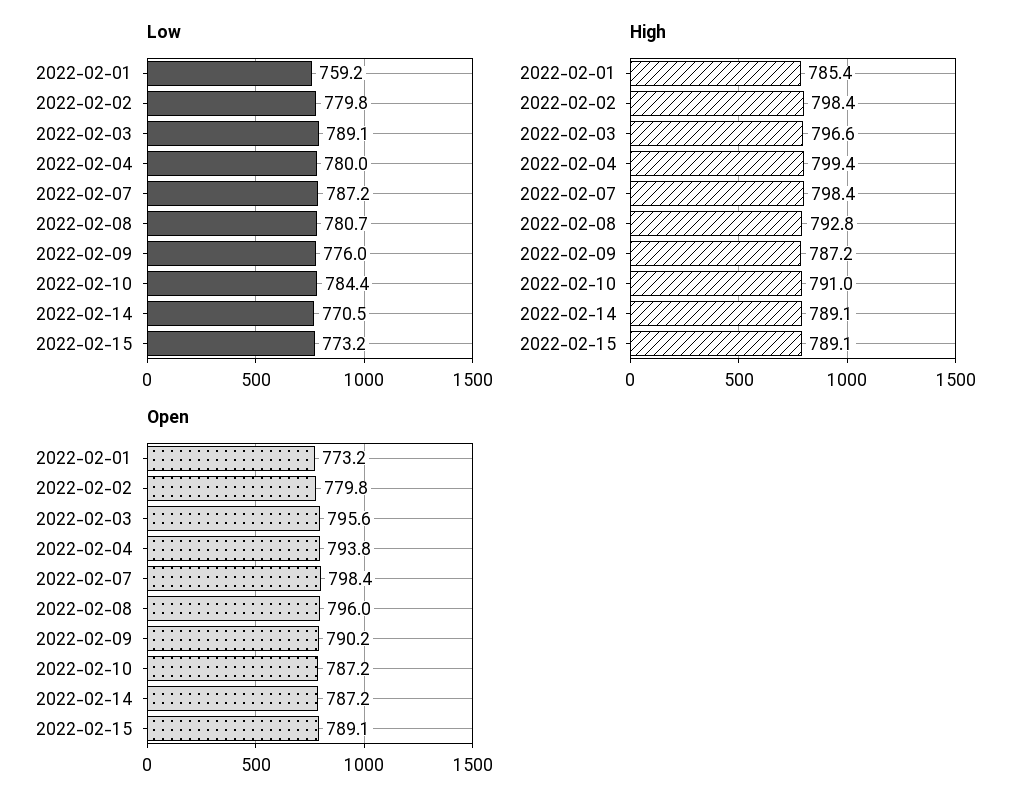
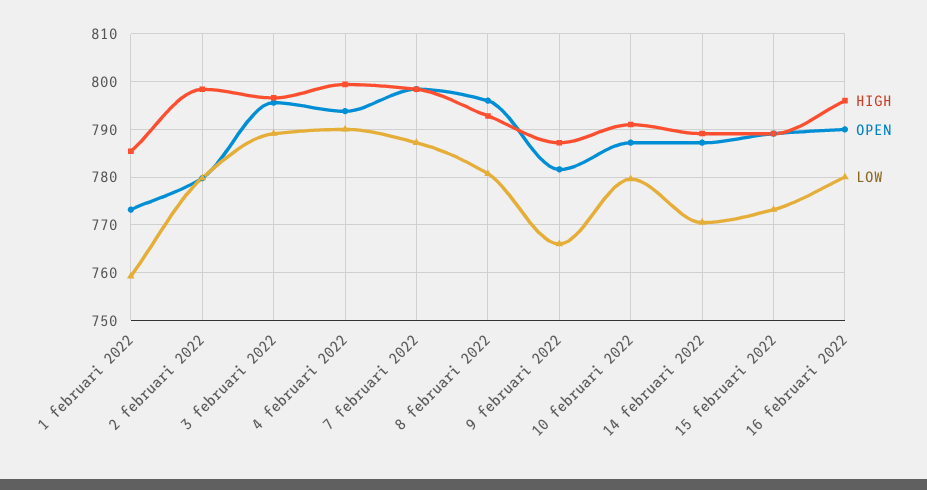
Low, 2022-02-04: 780 -> 790
Low, 2022-02-09: 776 -> 766
Low, 2022-02-10: 784.4 -> 780
Open, 2022-02-09: 790.2 -> 782
High, 16 februari 2022: none -> 796
Open, 16 februari 2022: none -> 790
Low, 16 februari 2022: none -> 780

